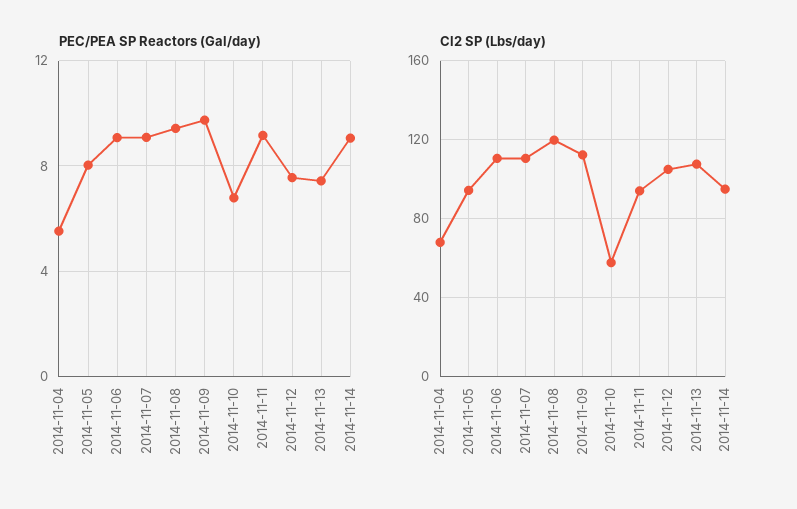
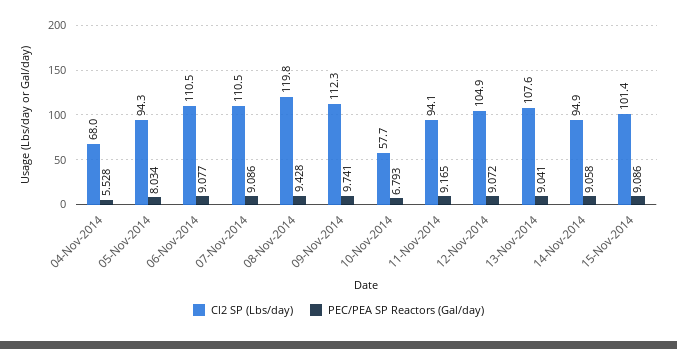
PEC/PEA SP Reactors (Gal/day), 2014-11-12: 7.5 -> 9.072
PEC/PEA SP Reactors (Gal/day), 2014-11-13: 7.5 -> 9.041
Cl2 SP (Lbs/day), 15-Nov-2014: none -> 101.4
PEC/PEA SP Reactors (Gal/day), 15-Nov-2014: none -> 9.086

